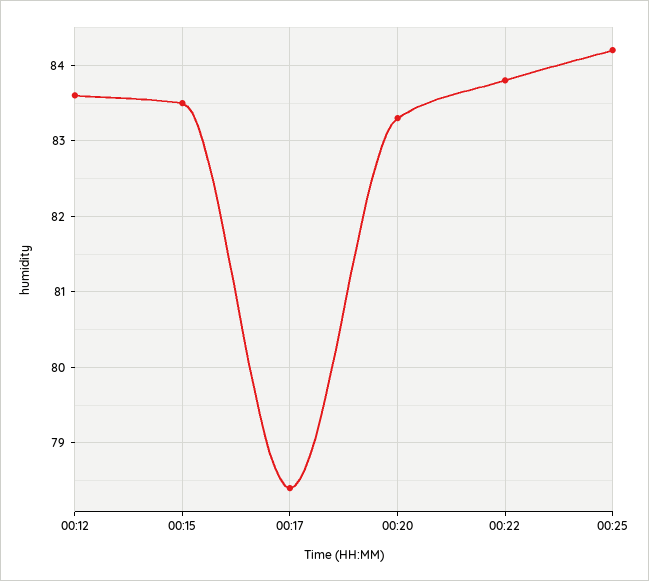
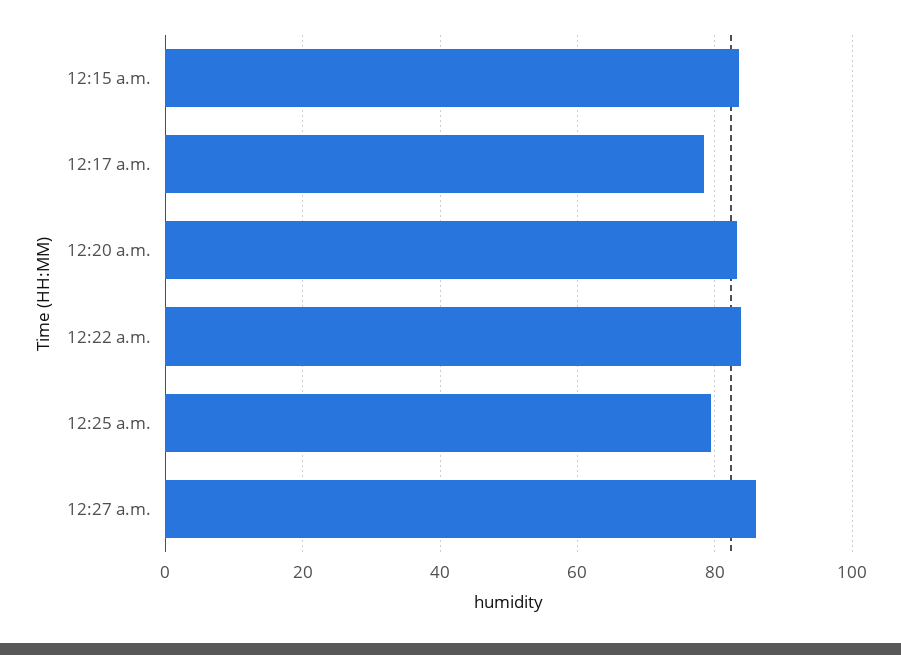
00:12: 83.6 -> none
00:25: 84.2 -> 80
12:27 a.m.: none -> 86

